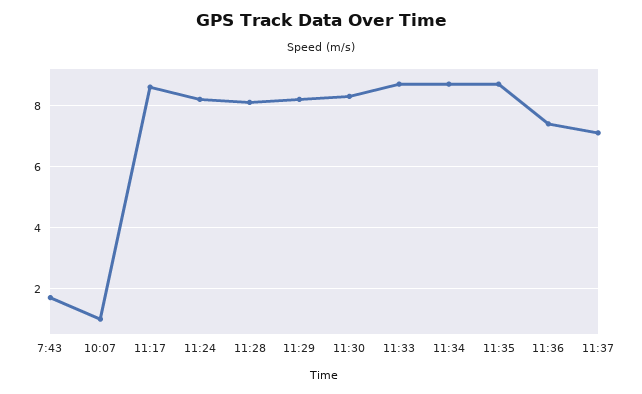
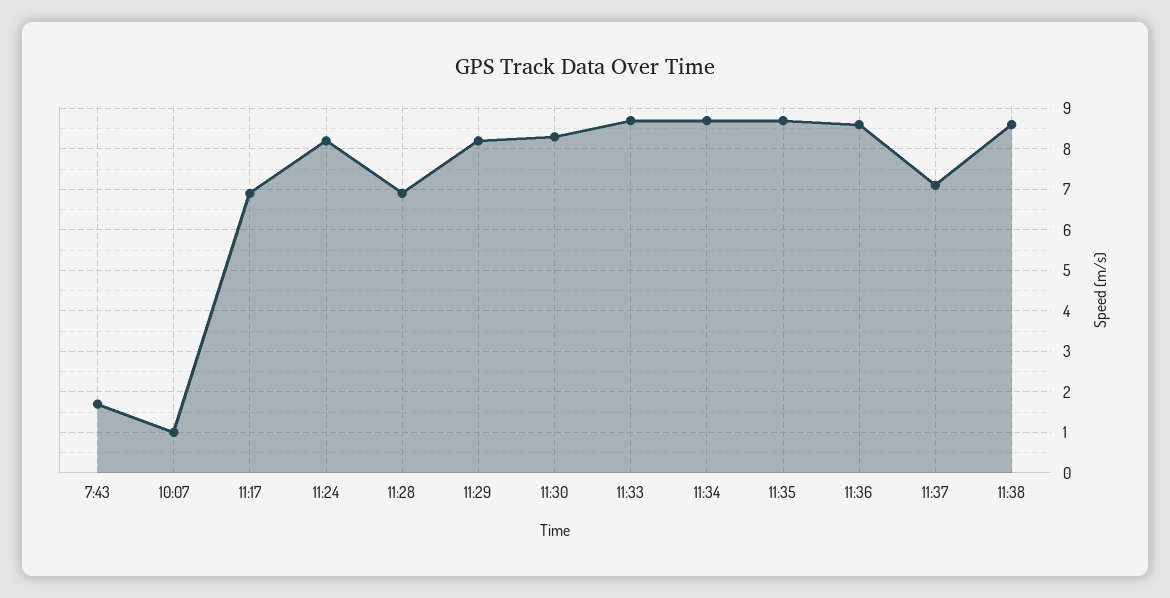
11:17: 8.5 -> 7
11:28: 8 -> 7
11:36: 7.5 -> 8.5
11:38: none -> 8.5

